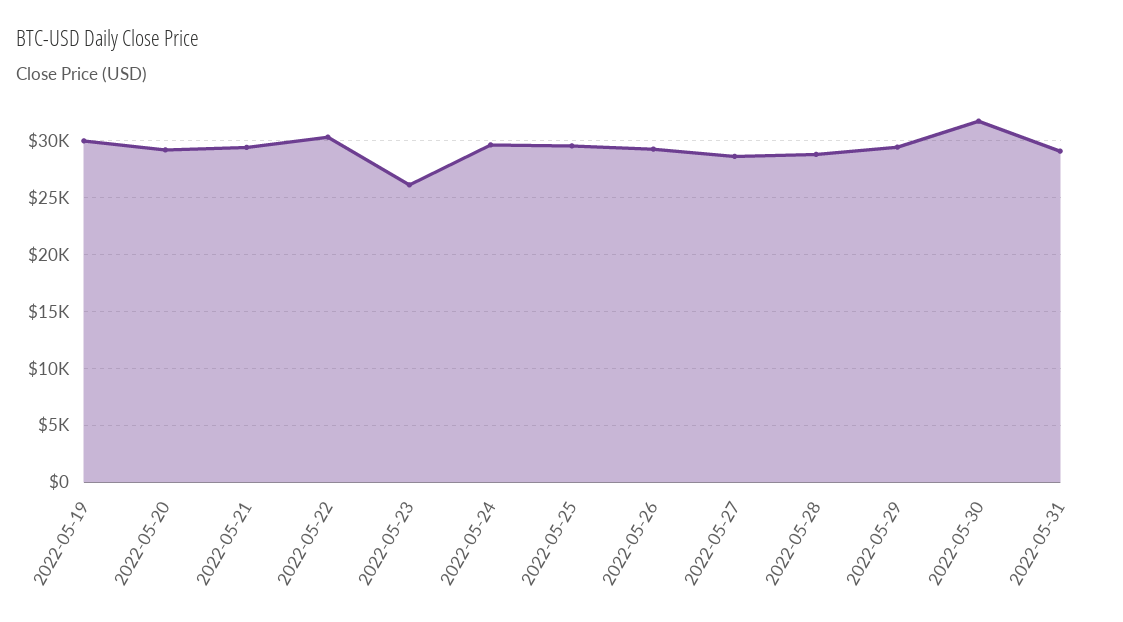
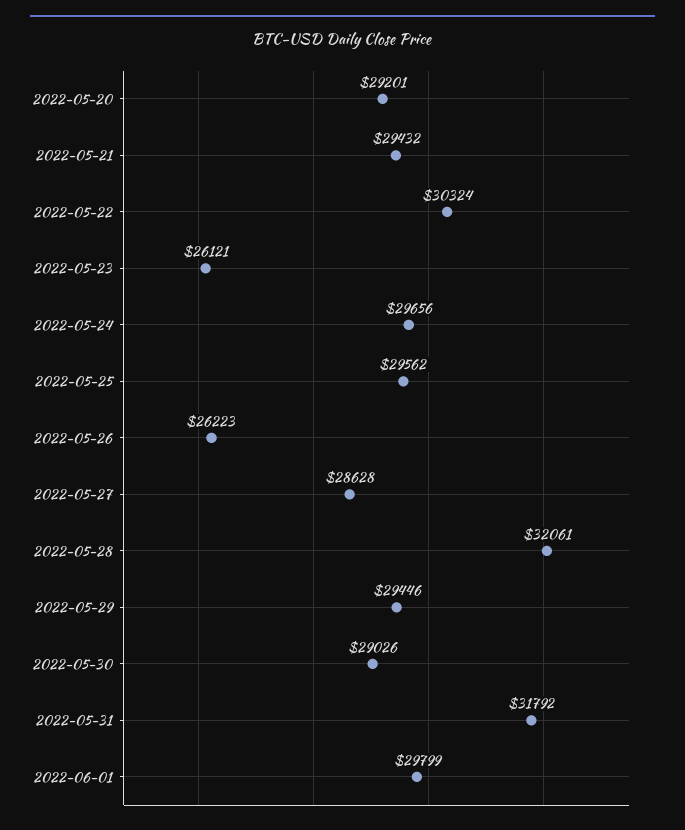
2022-05-19: 30000 -> none
2022-05-26: 29000 -> 26223
2022-05-28: 29000 -> 32061
2022-05-30: 32000 -> 29026
2022-05-31: 29000 -> 31792
2022-06-01: none -> 29799

